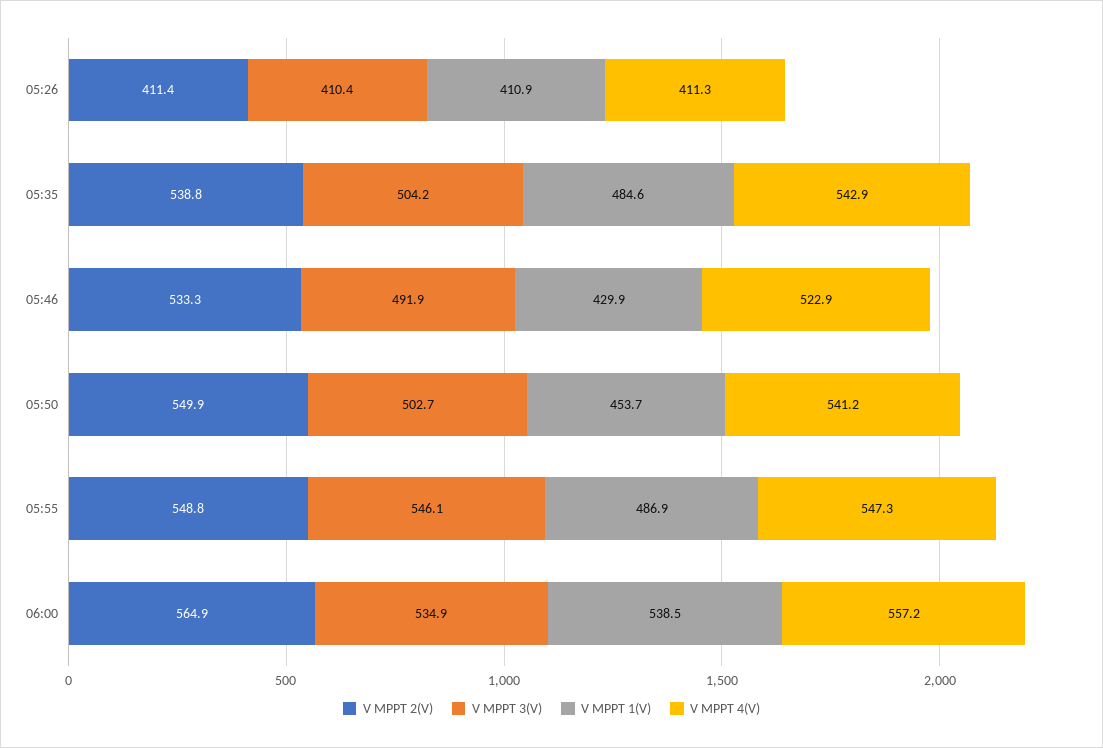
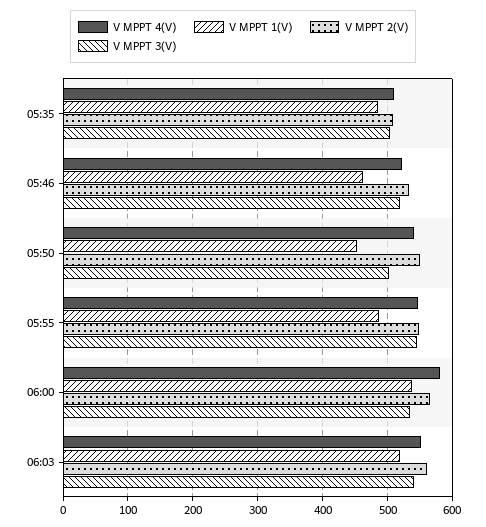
V MPPT 2(V), 05:26: 411.4 -> none
V MPPT 3(V), 05:26: 410.4 -> none
V MPPT 1(V), 05:26: 410.9 -> none
V MPPT 4(V), 05:26: 411.3 -> none
V MPPT 2(V), 05:35: 538.8 -> 510
V MPPT 4(V), 05:35: 542.9 -> 510
V MPPT 3(V), 05:46: 491.9 -> 520
V MPPT 1(V), 05:46: 429.9 -> 460
V MPPT 4(V), 06:00: 557.2 -> 580
V MPPT 4(V), 06:03: none -> 550
V MPPT 1(V), 06:03: none -> 520
V MPPT 2(V), 06:03: none -> 560
V MPPT 3(V), 06:03: none -> 540

